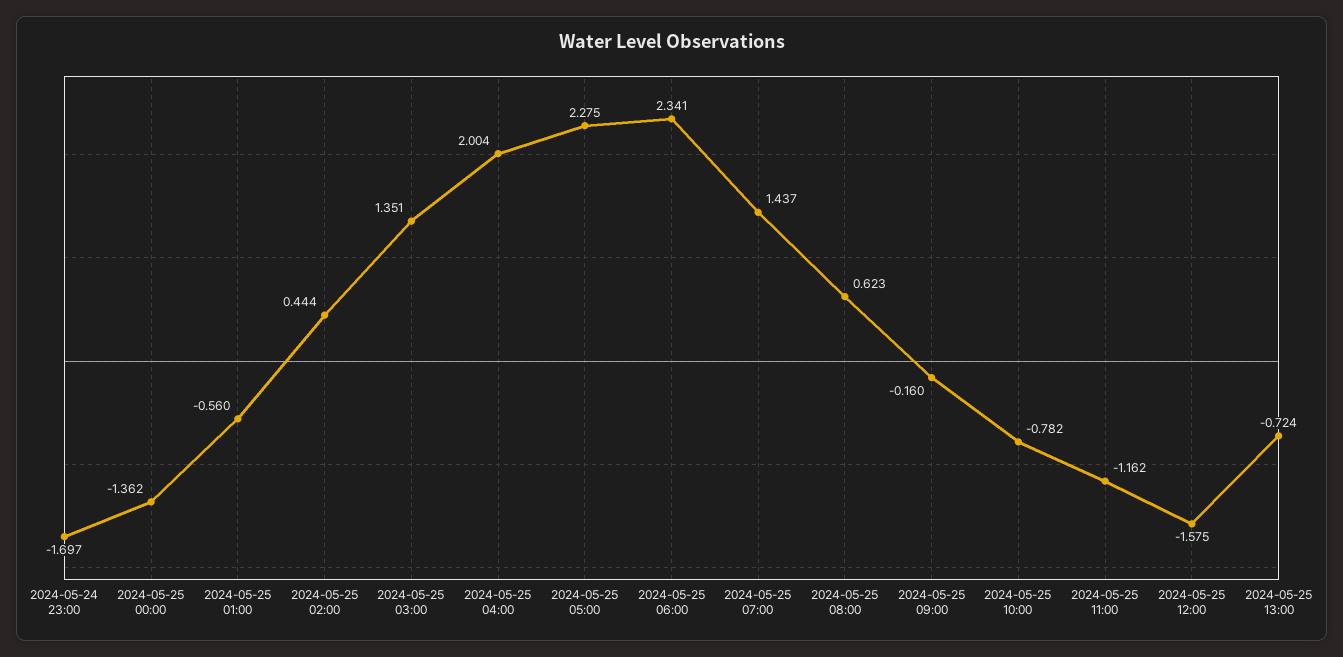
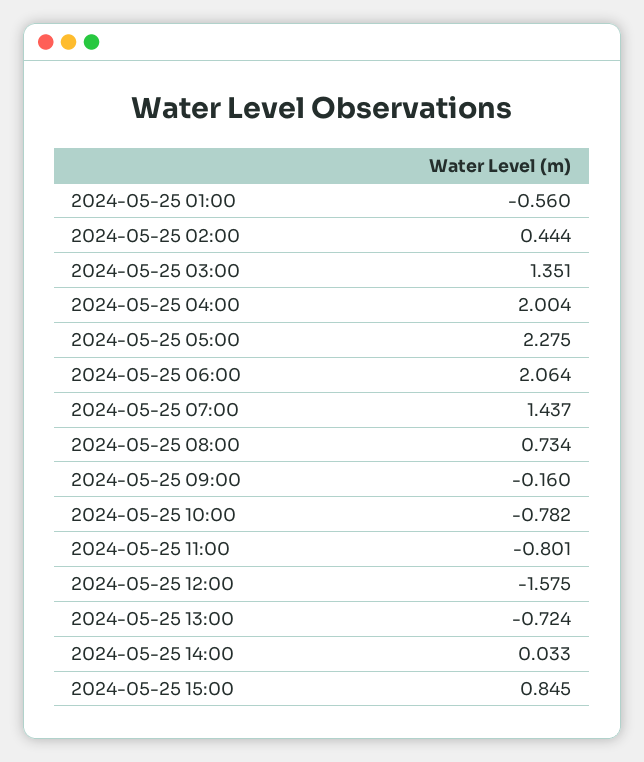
2024-05-24 23:00: -1.697 -> none
2024-05-25 00:00: -1.362 -> none
2024-05-25 06:00: 2.341 -> 2.064
2024-05-25 08:00: 0.623 -> 0.734
2024-05-25 11:00: -1.162 -> -0.801
2024-05-25 14:00: none -> 0.033
2024-05-25 15:00: none -> 0.845

